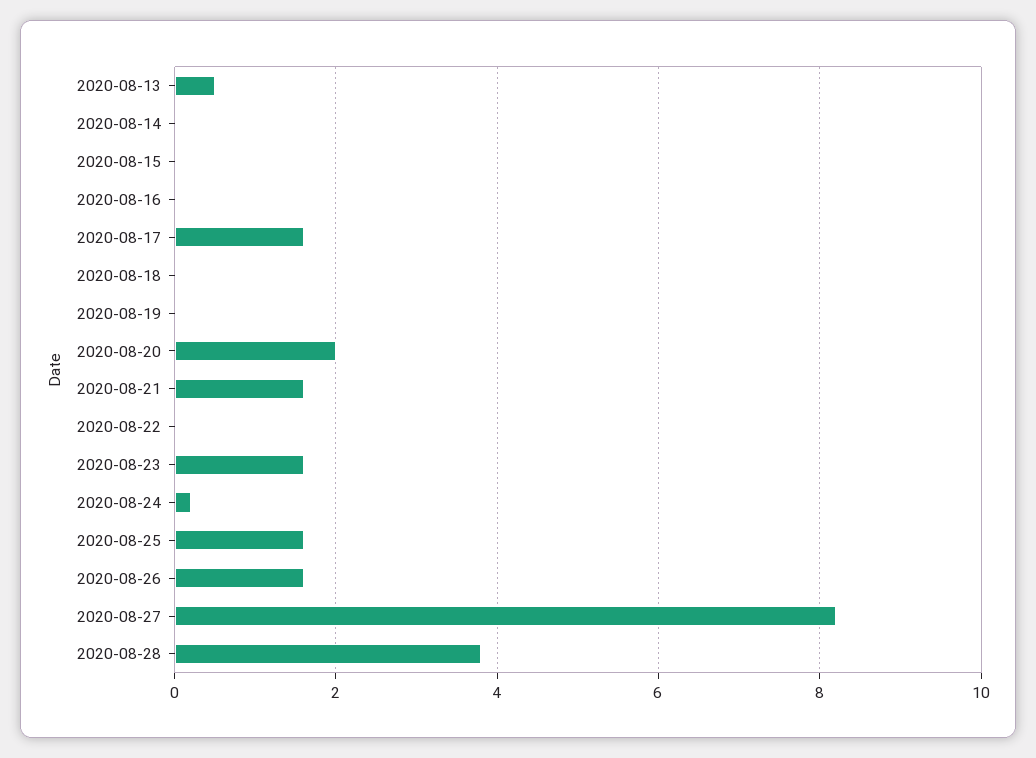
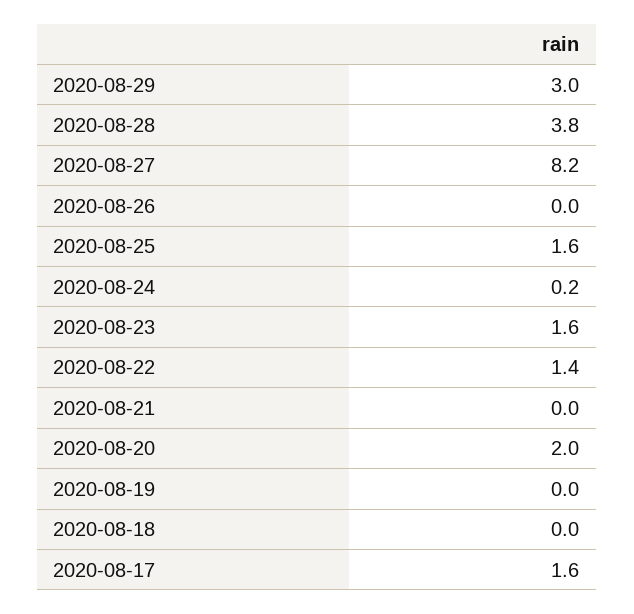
2020-08-13: 0.5 -> none
2020-08-14: 0 -> none
2020-08-15: 0 -> none
2020-08-16: 0 -> none
2020-08-21: 1.5 -> 0
2020-08-22: 0 -> 1.4
2020-08-26: 1.5 -> 0
2020-08-29: none -> 3

